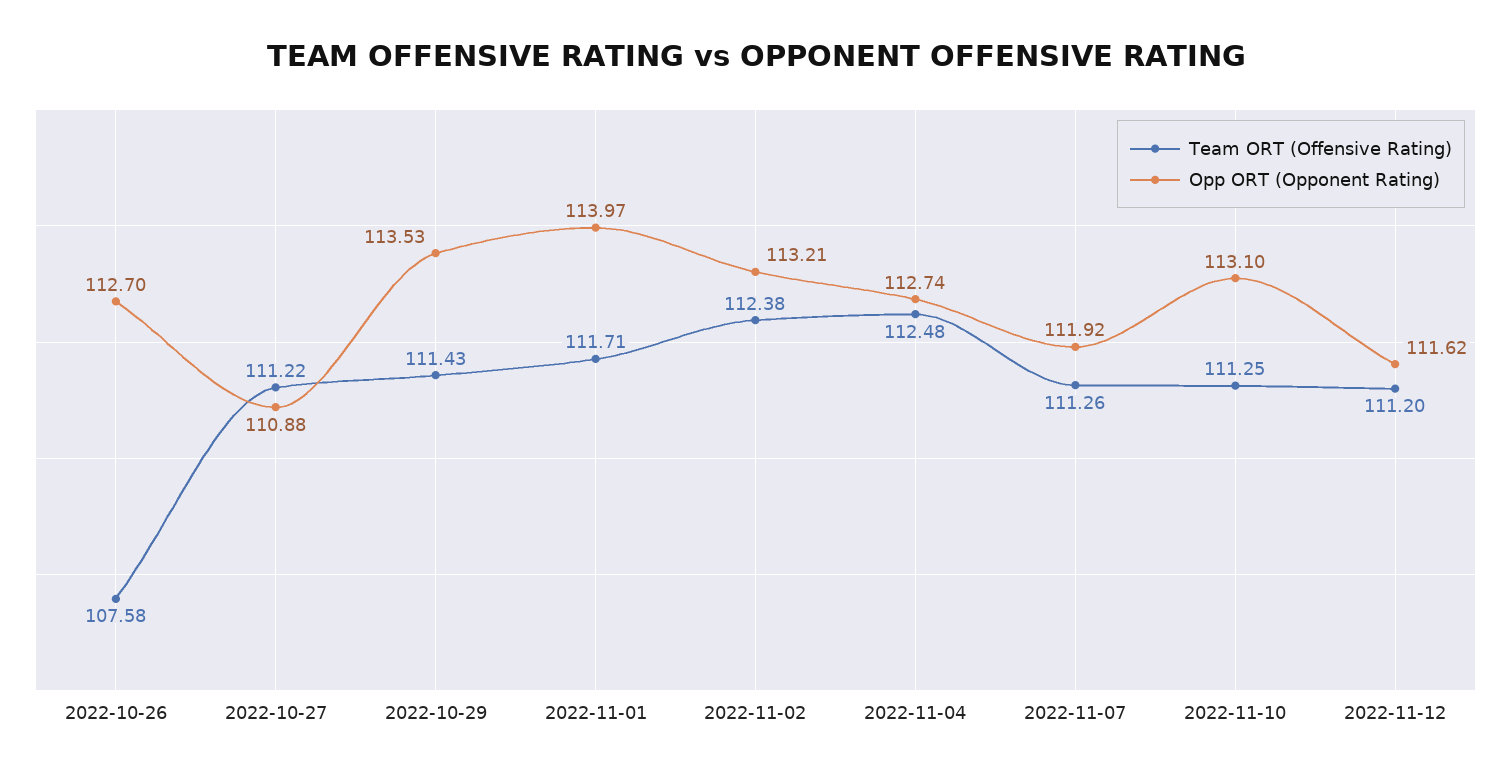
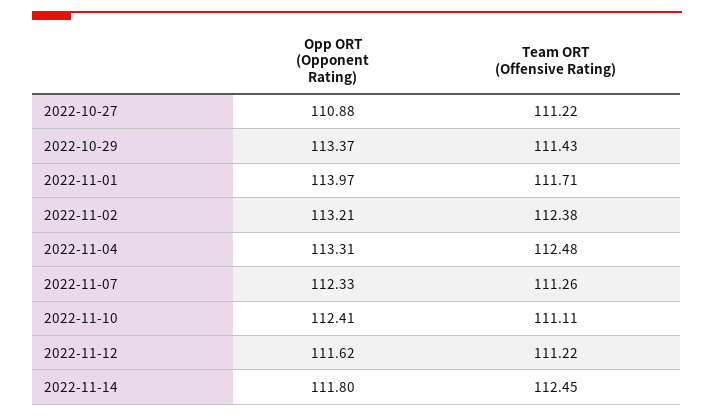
Team ORT (Offensive Rating), 2022-10-26: 107.58 -> none
Opp ORT (Opponent Rating), 2022-10-26: 112.7 -> none
Opp ORT (Opponent Rating), 2022-10-29: 113.53 -> 113.37
Opp ORT (Opponent Rating), 2022-11-04: 112.74 -> 113.31
Opp ORT (Opponent Rating), 2022-11-07: 111.92 -> 112.33
Team ORT (Offensive Rating), 2022-11-10: 111.25 -> 111.11
Opp ORT (Opponent Rating), 2022-11-10: 113.1 -> 112.41
Team ORT (Offensive Rating), 2022-11-12: 111.2 -> 111.22
Opp ORT (Opponent Rating), 2022-11-14: none -> 111.8
Team ORT (Offensive Rating), 2022-11-14: none -> 112.45

